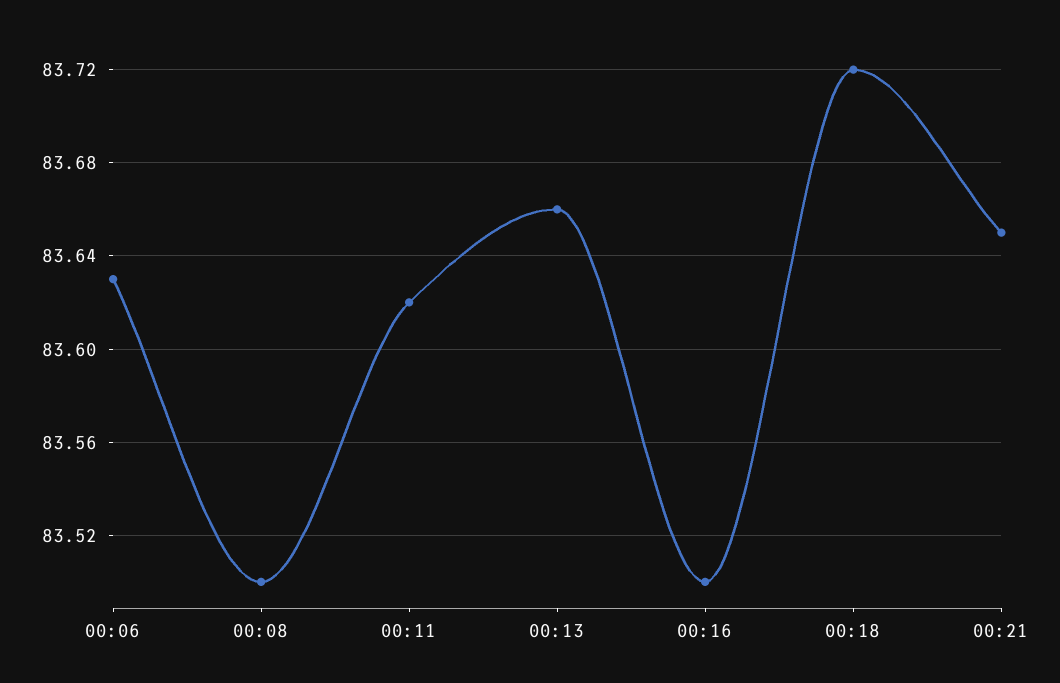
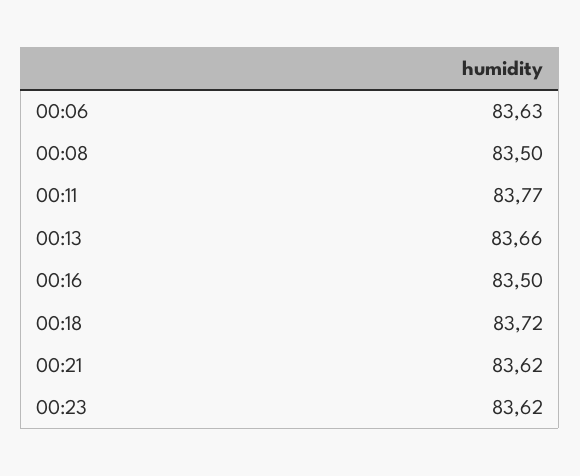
00:11: 83.62 -> 83.77
00:21: 83.65 -> 83.62
00:23: none -> 83.62

